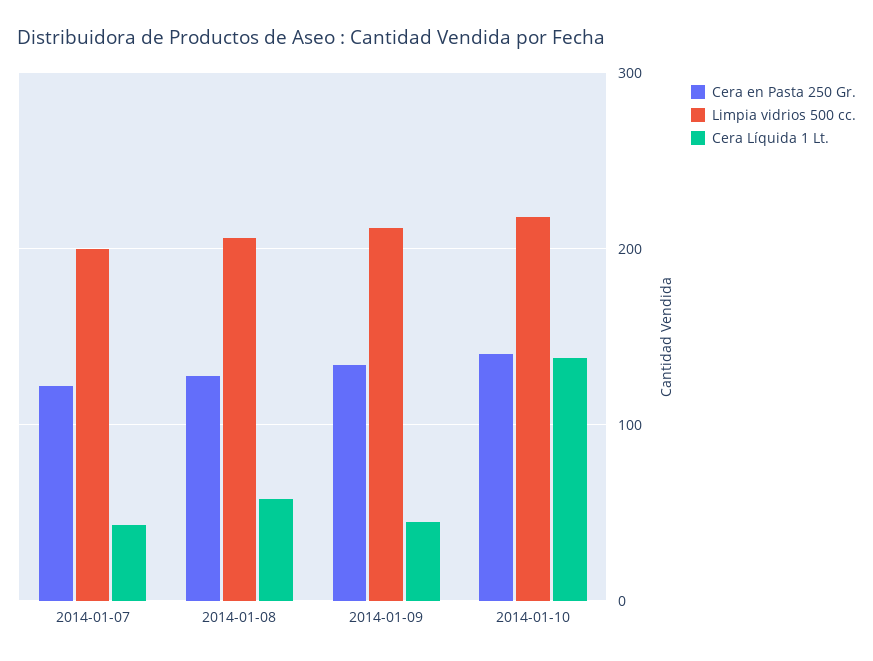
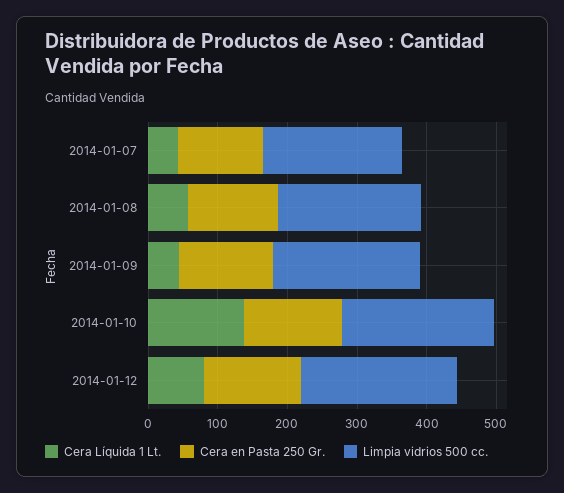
Cera Líquida 1 Lt., 2014-01-12: none -> 80
Cera en Pasta 250 Gr., 2014-01-12: none -> 140
Limpia vidrios 500 cc., 2014-01-12: none -> 220

